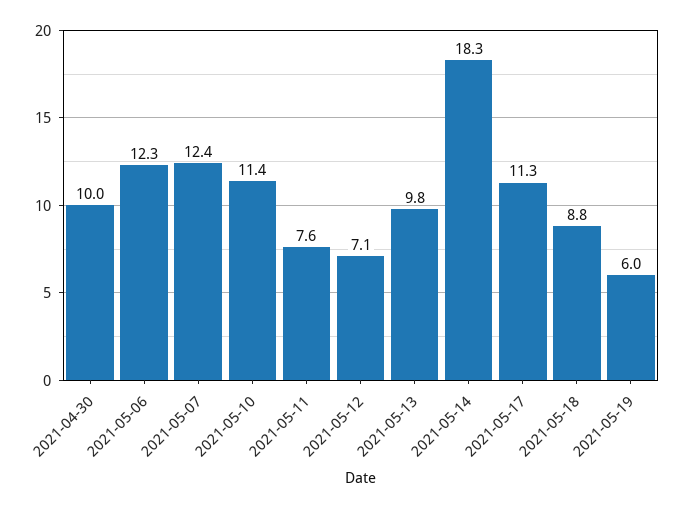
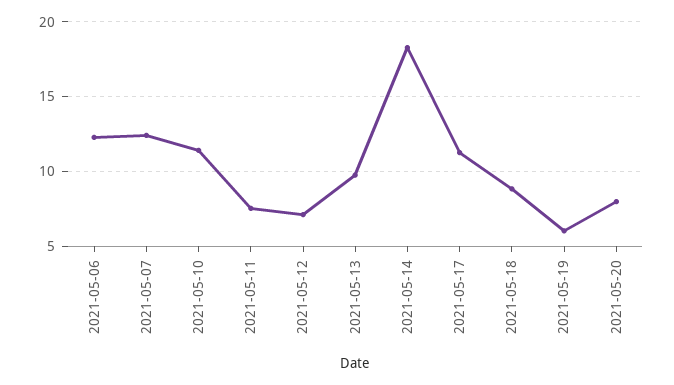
2021-04-30: 10 -> none
2021-05-20: none -> 8

